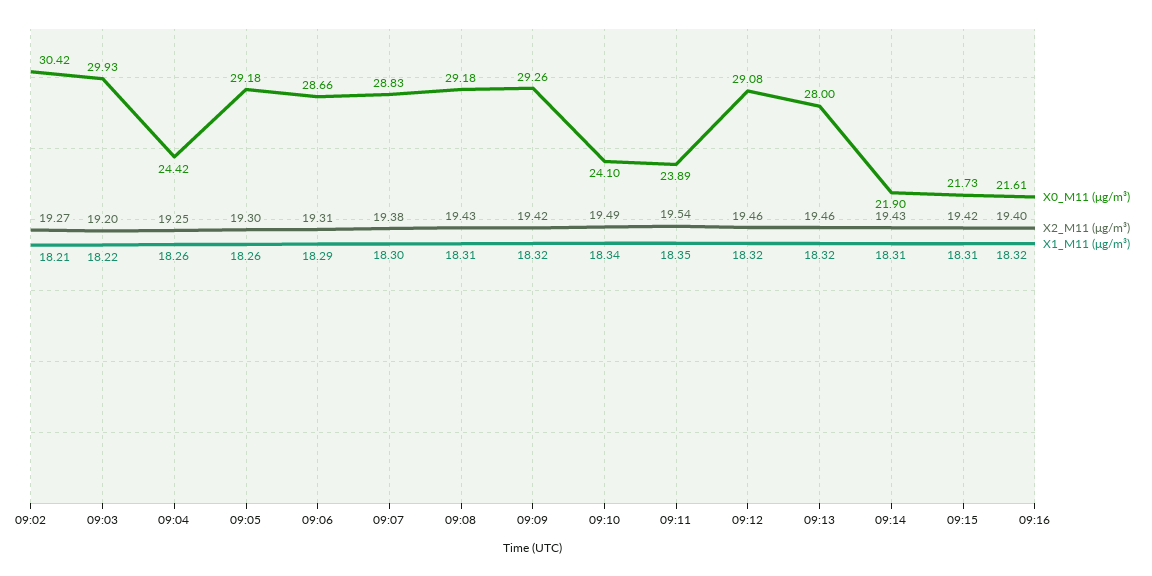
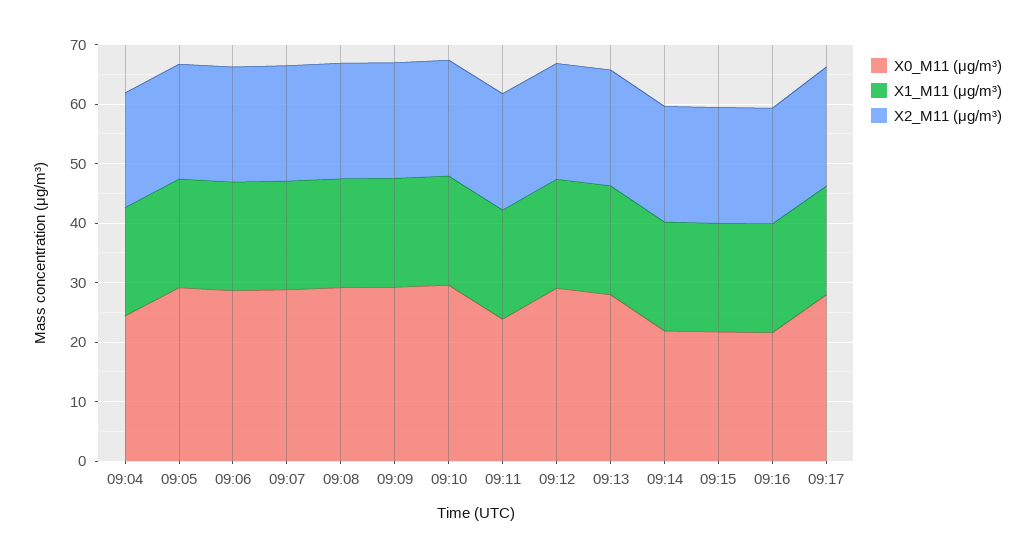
X0_M11 (μg/m³), 09:02: 30.42 -> none
X2_M11 (μg/m³), 09:02: 19.27 -> none
X1_M11 (μg/m³), 09:02: 18.21 -> none
X0_M11 (μg/m³), 09:03: 29.93 -> none
X2_M11 (μg/m³), 09:03: 19.2 -> none
X1_M11 (μg/m³), 09:03: 18.22 -> none
X0_M11 (μg/m³), 09:10: 24.1 -> 30
X0_M11 (μg/m³), 09:17: none -> 28
X1_M11 (μg/m³), 09:17: none -> 18
X2_M11 (μg/m³), 09:17: none -> 20

